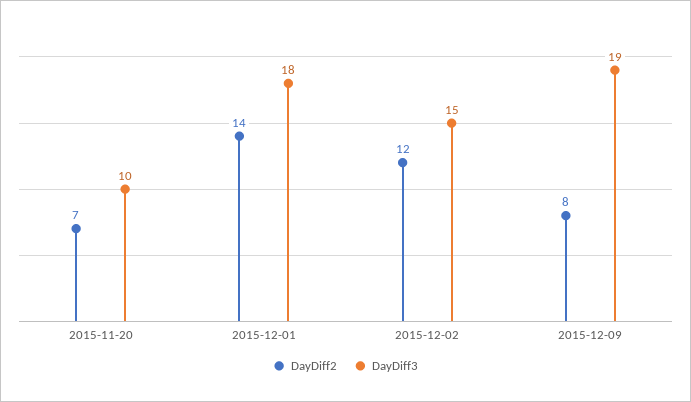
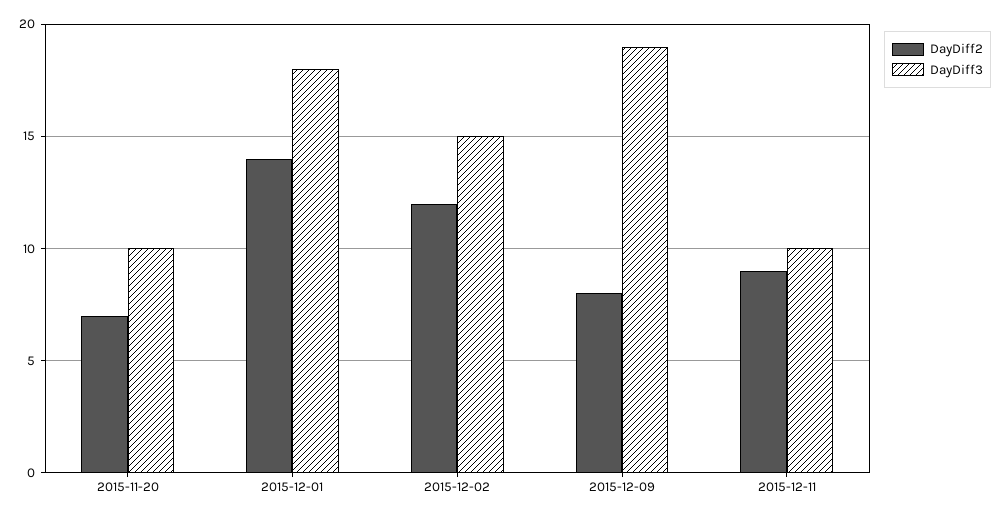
DayDiff2, 2015-12-11: none -> 9
DayDiff3, 2015-12-11: none -> 10

